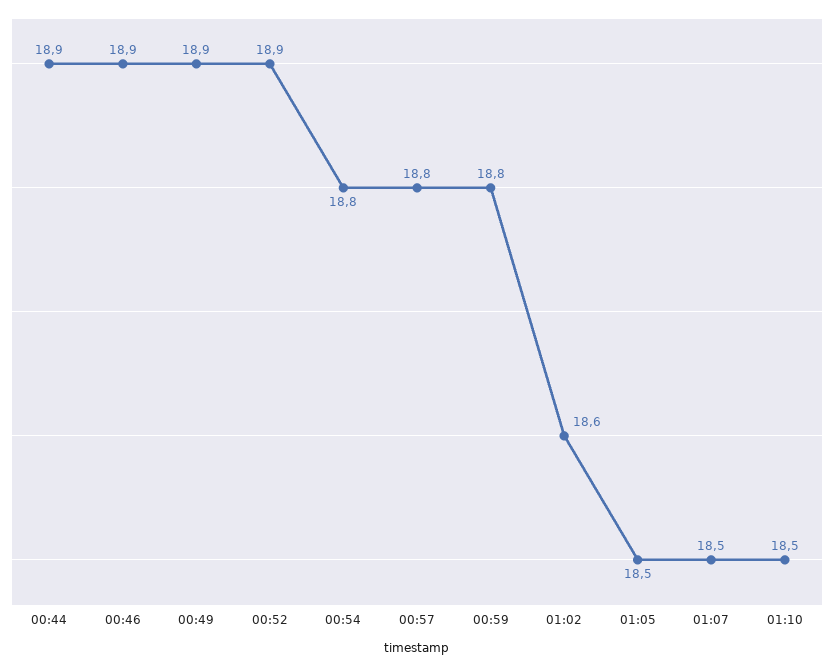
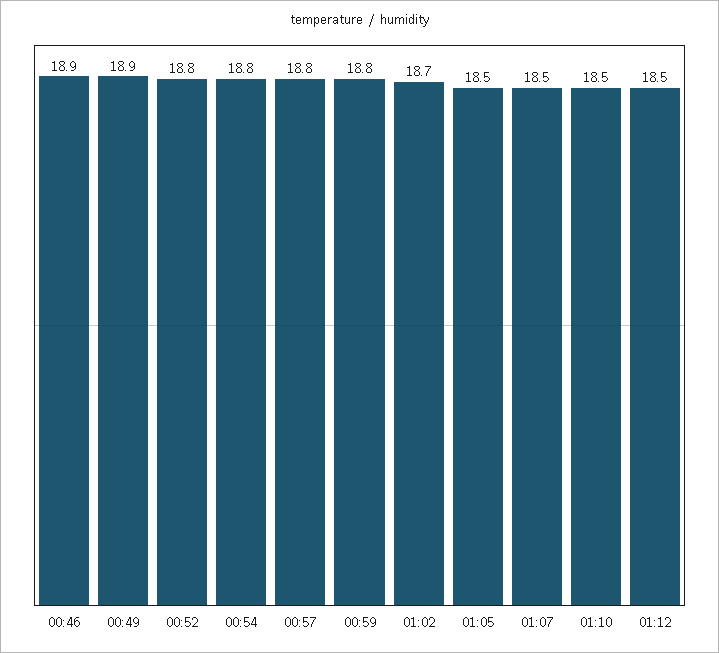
00:44: 18.9 -> none
00:52: 18.9 -> 18.8
01:02: 18.6 -> 18.7
01:12: none -> 18.5

